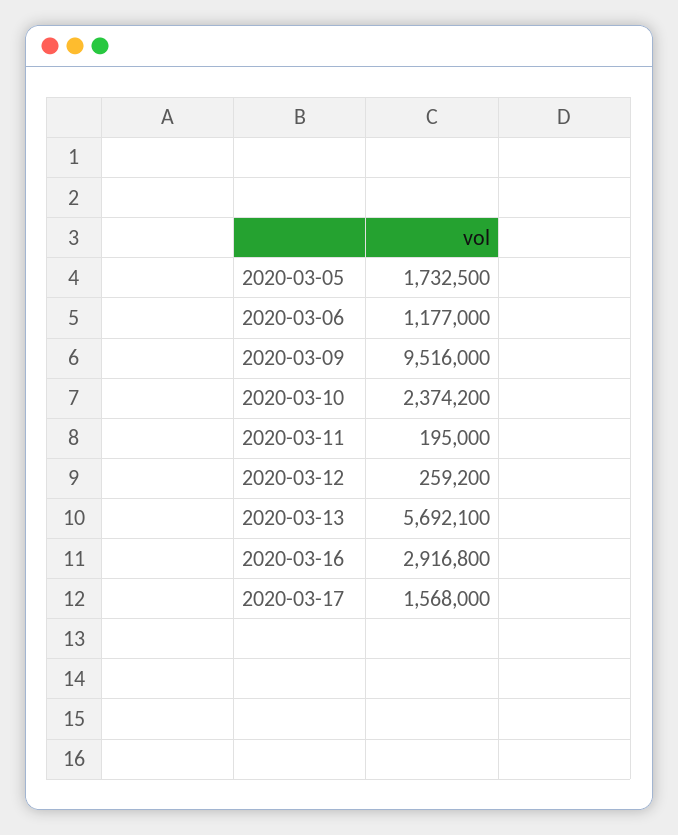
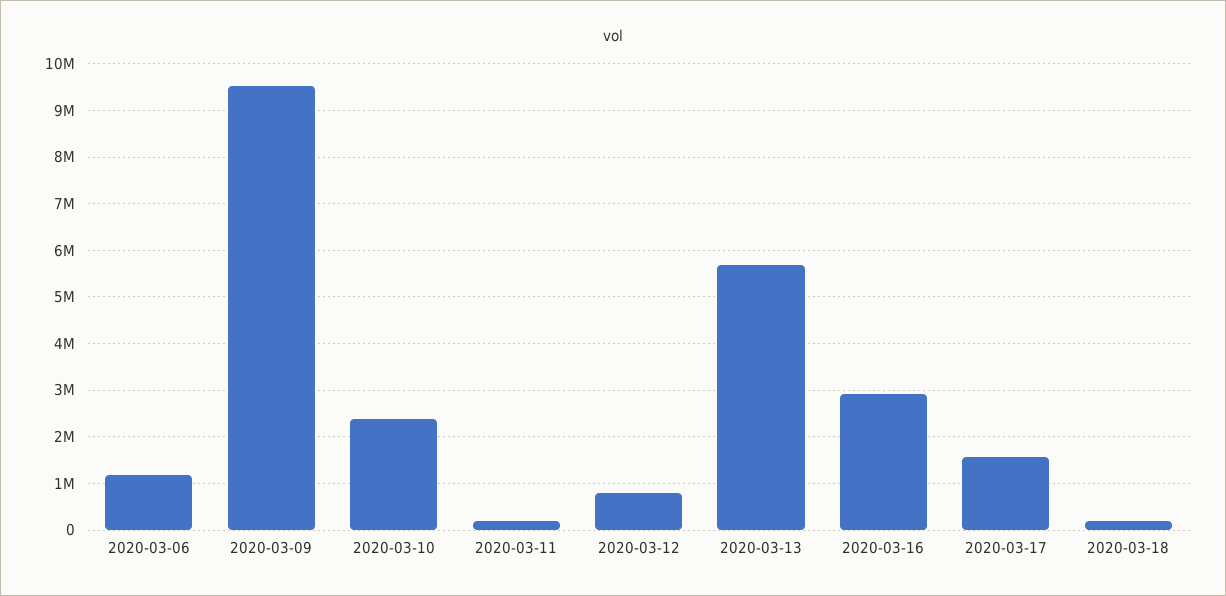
2020-03-05: 1732500 -> none
2020-03-12: 259200 -> 800000
2020-03-18: none -> 200000

